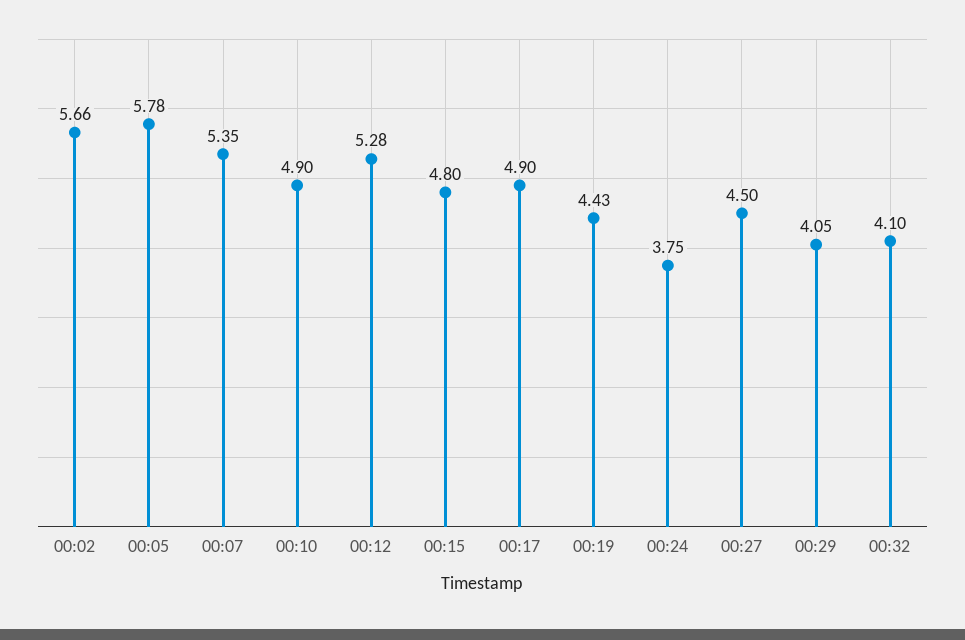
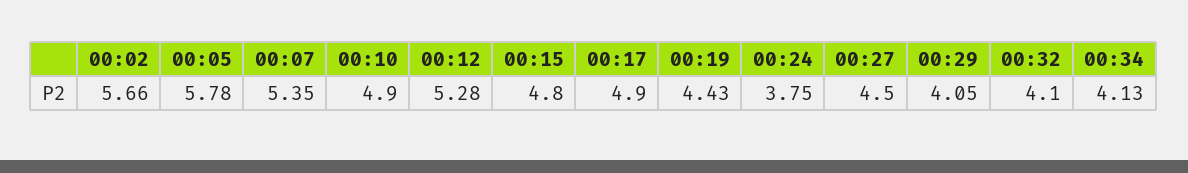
00:34: none -> 4.13

